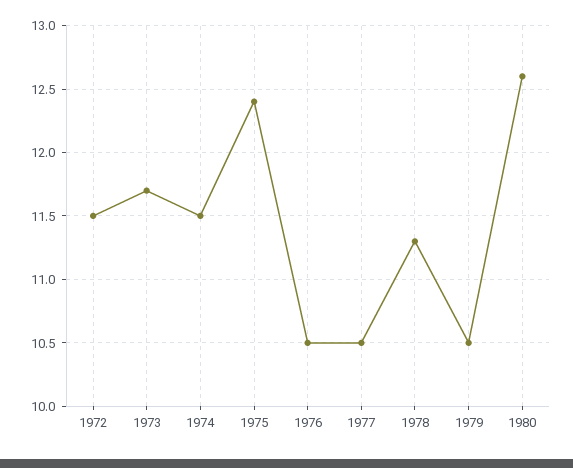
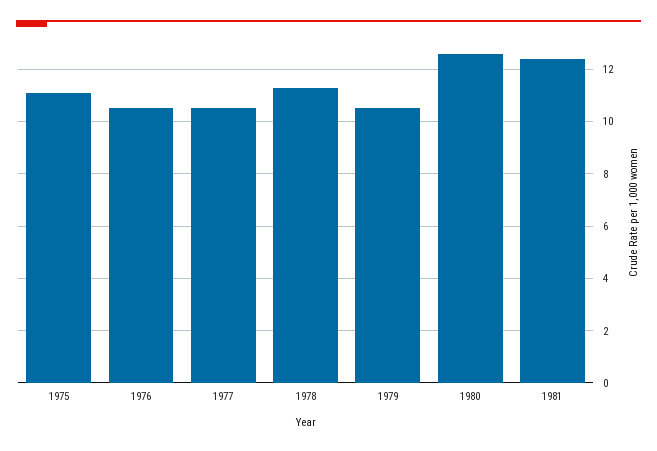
1972: 11.5 -> none
1973: 11.7 -> none
1974: 11.5 -> none
1975: 12.4 -> 11
1981: none -> 12.5

